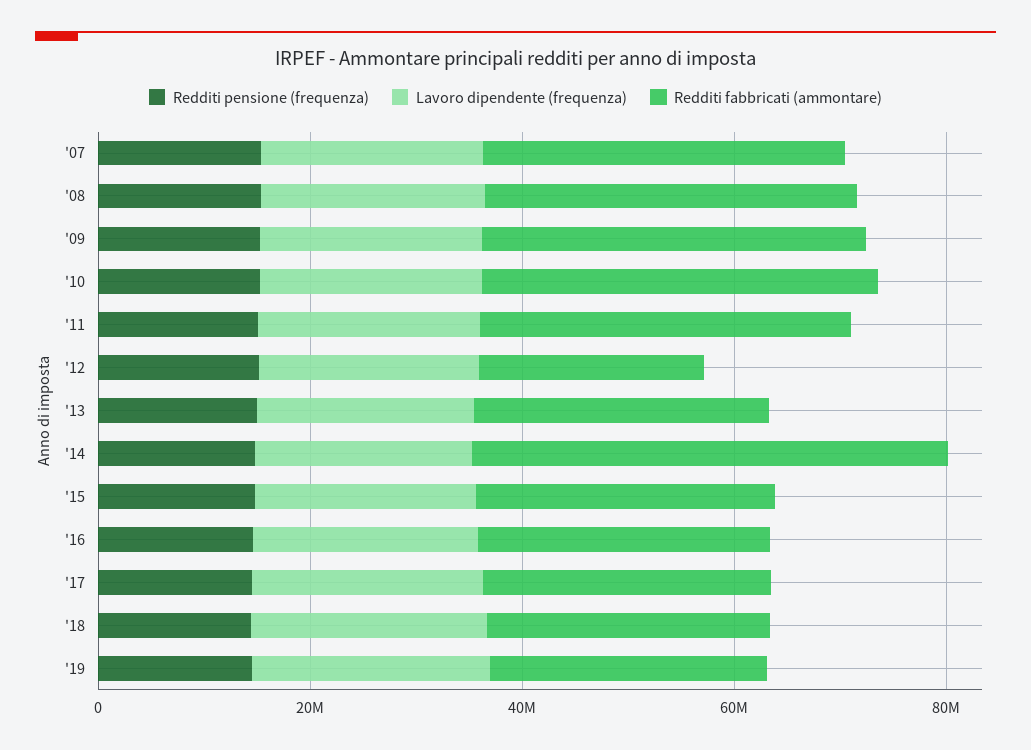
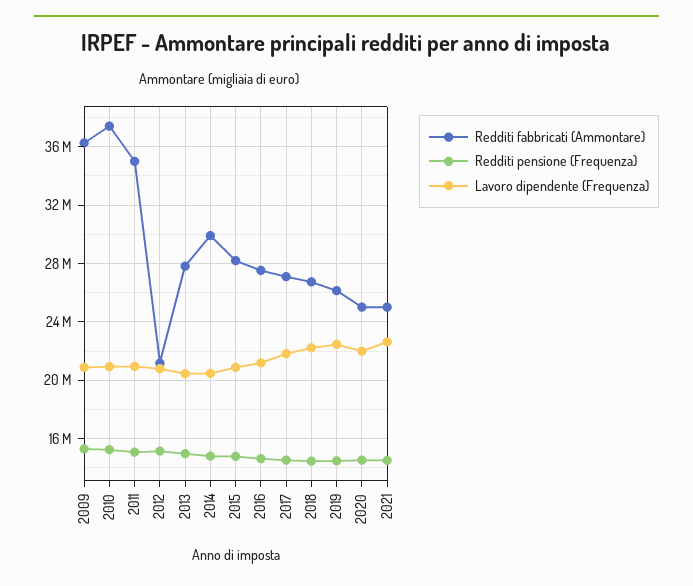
Redditi pensione (frequenza), '07: 15000000 -> none
Lavoro dipendente (frequenza), '07: 20000000 -> none
Redditi fabbricati (ammontare), '07: 35000000 -> none
Redditi pensione (frequenza), '08: 15000000 -> none
Lavoro dipendente (frequenza), '08: 20000000 -> none
Redditi fabbricati (ammontare), '08: 35000000 -> none
Redditi fabbricati (ammontare), '14: 45000000 -> 30000000
Redditi fabbricati (ammontare), 2020: none -> 25000000
Redditi pensione (frequenza), 2020: none -> 14500000
Lavoro dipendente (frequenza), 2020: none -> 22000000
Redditi fabbricati (ammontare), 2021: none -> 25000000
Redditi pensione (frequenza), 2021: none -> 14500000
Lavoro dipendente (frequenza), 2021: none -> 22500000

